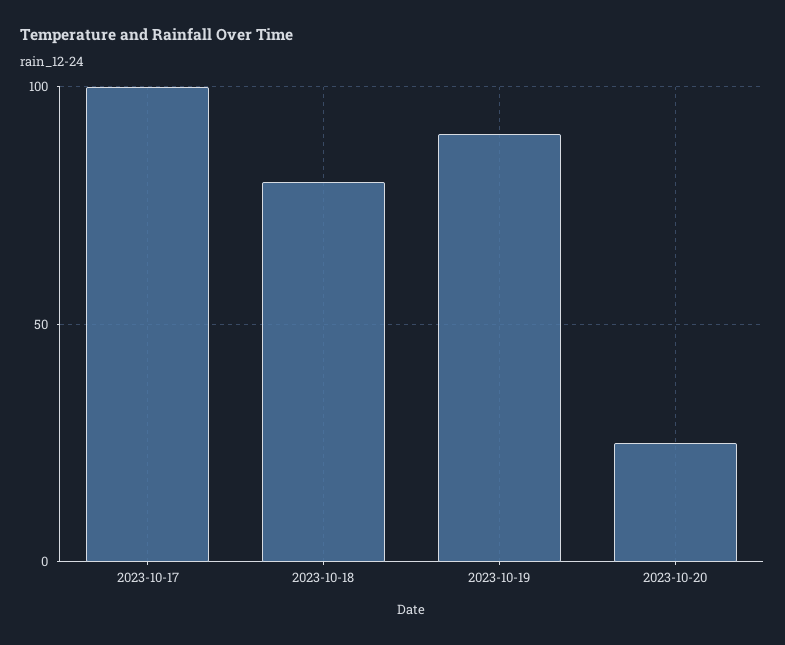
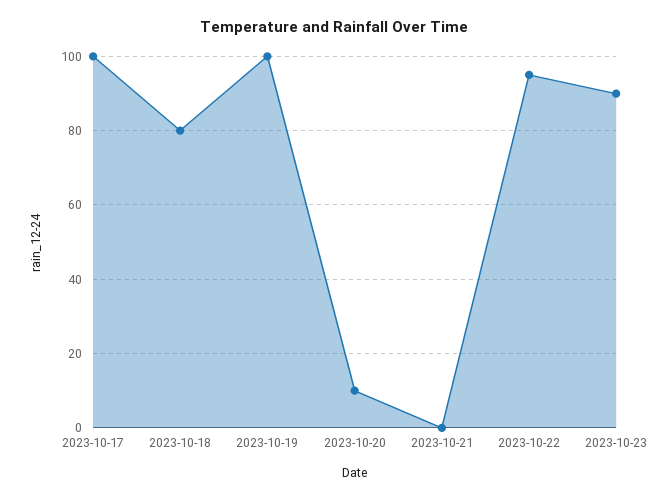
2023-10-19: 90 -> 100
2023-10-20: 25 -> 10
2023-10-21: none -> 0
2023-10-22: none -> 95
2023-10-23: none -> 90

